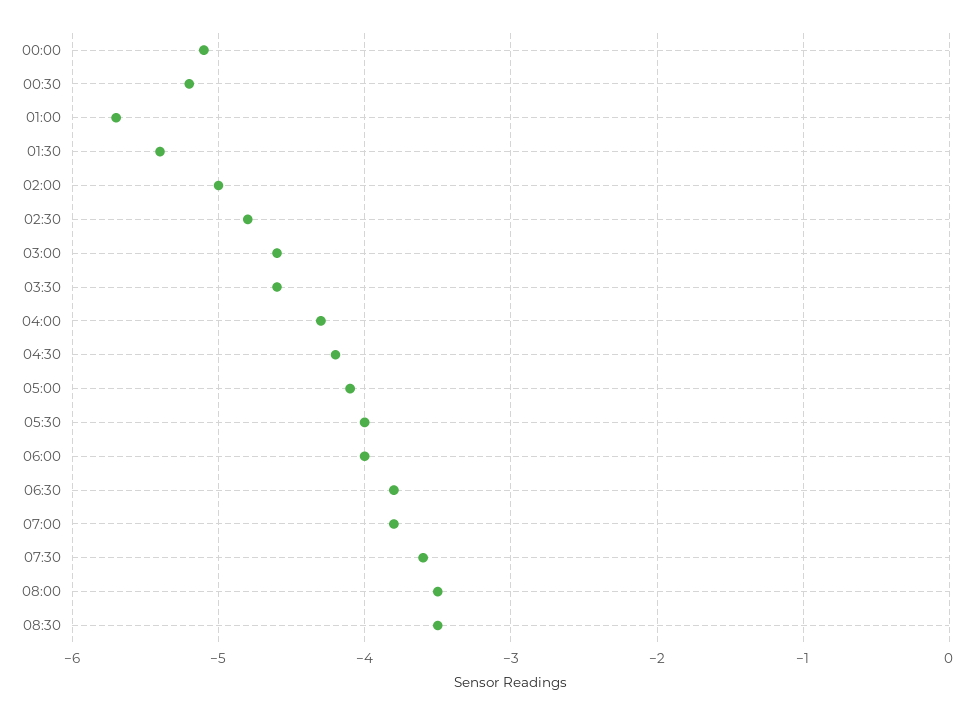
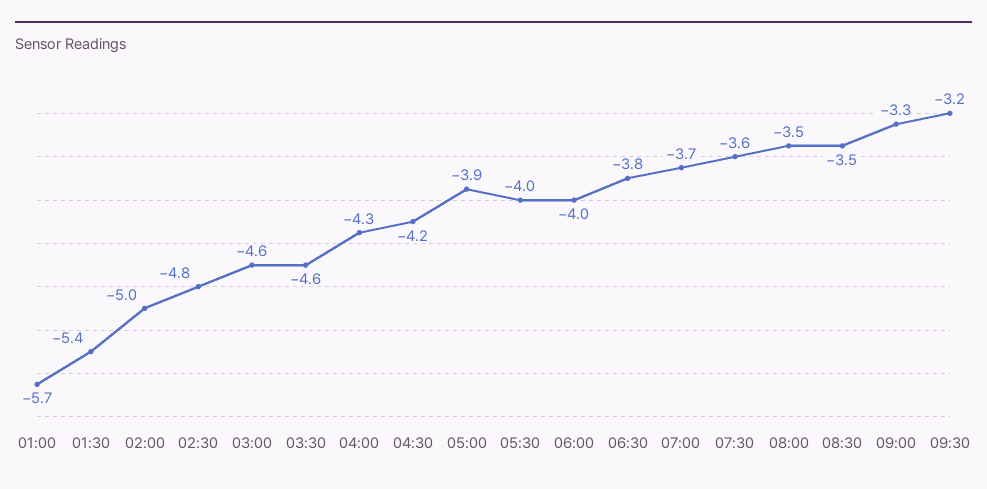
00:00: -5.1 -> none
00:30: -5.2 -> none
05:00: -4.1 -> -3.9
07:00: -3.8 -> -3.7
09:00: none -> -3.3
09:30: none -> -3.2

